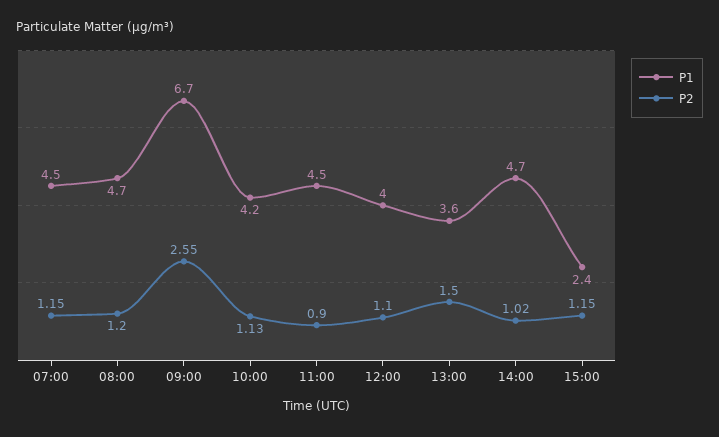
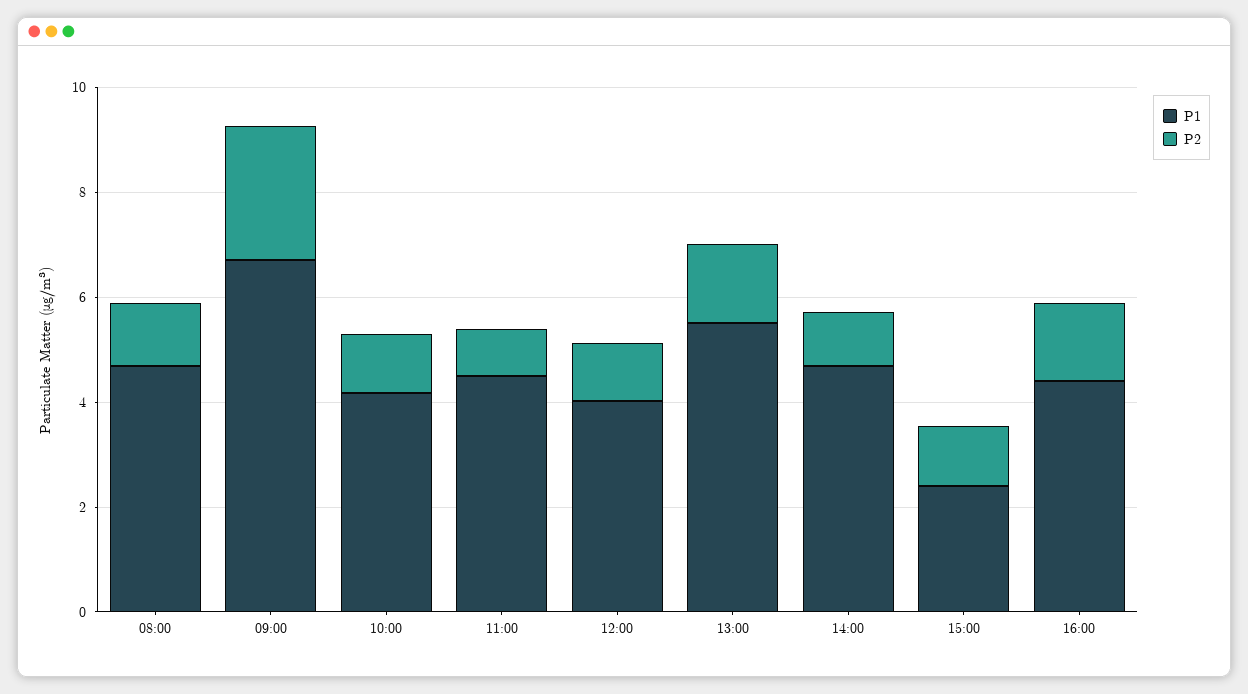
P1, 07:00: 4.5 -> none
P2, 07:00: 1.15 -> none
P1, 13:00: 3.6 -> 5.5
P1, 16:00: none -> 4.5
P2, 16:00: none -> 1.5

